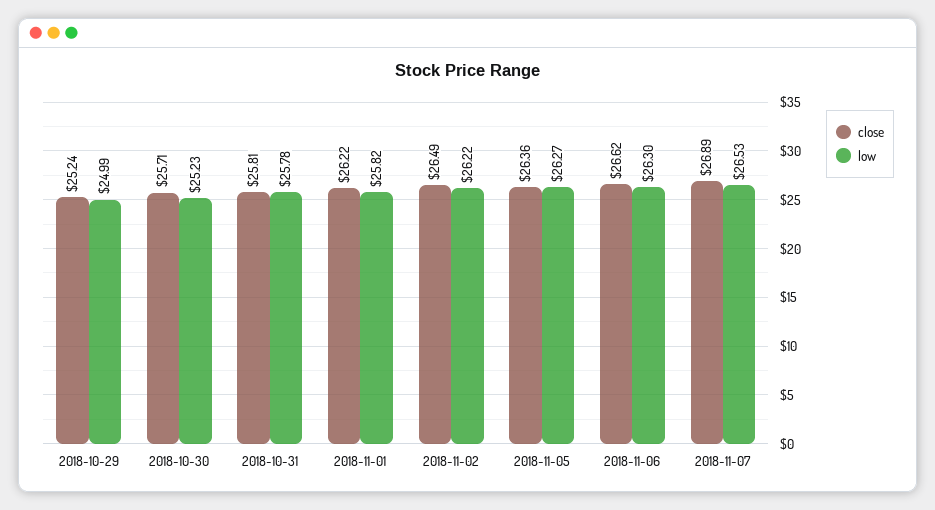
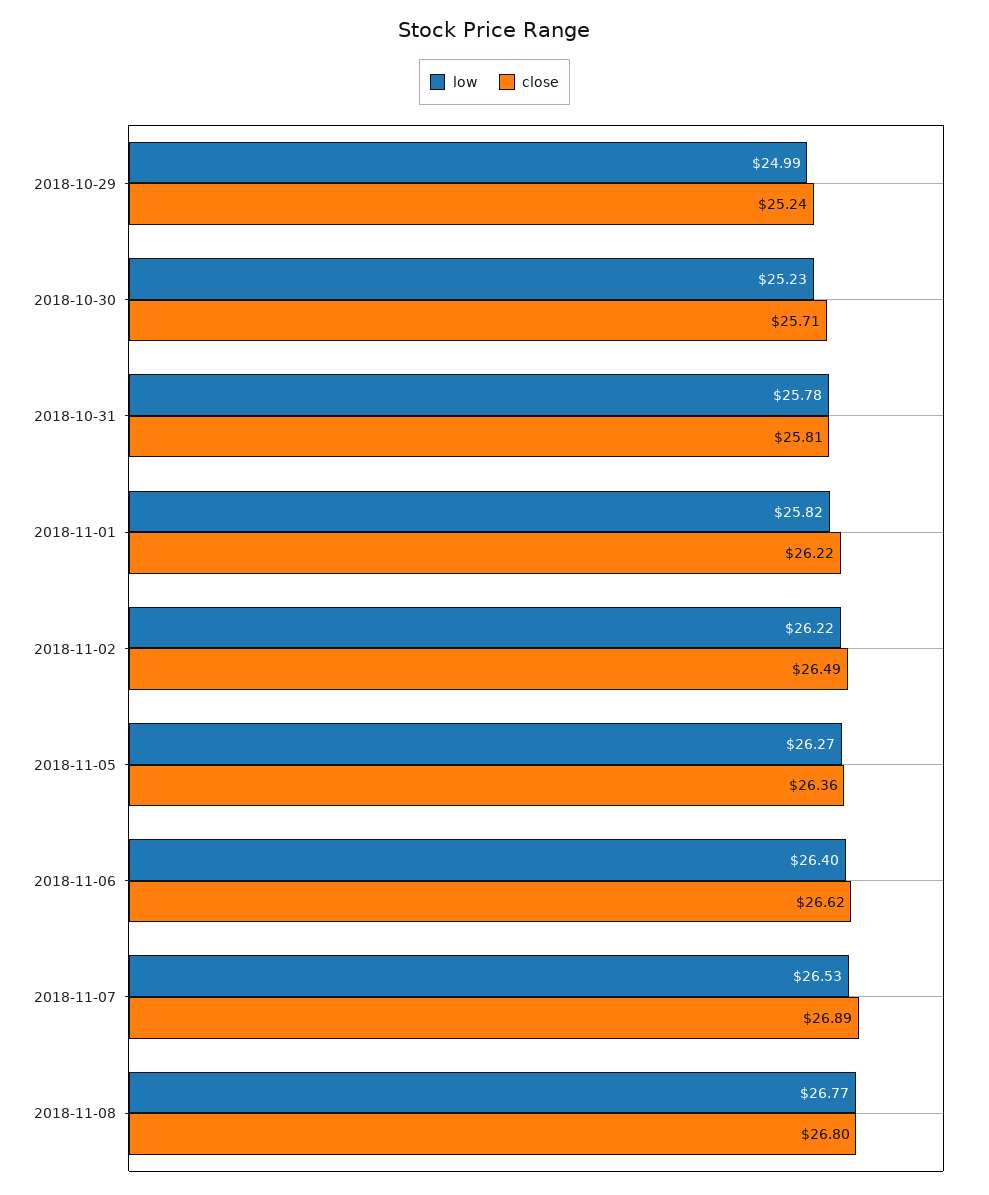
low, 2018-11-06: 26.3 -> 26.4
low, 2018-11-08: none -> 26.77
close, 2018-11-08: none -> 26.8

